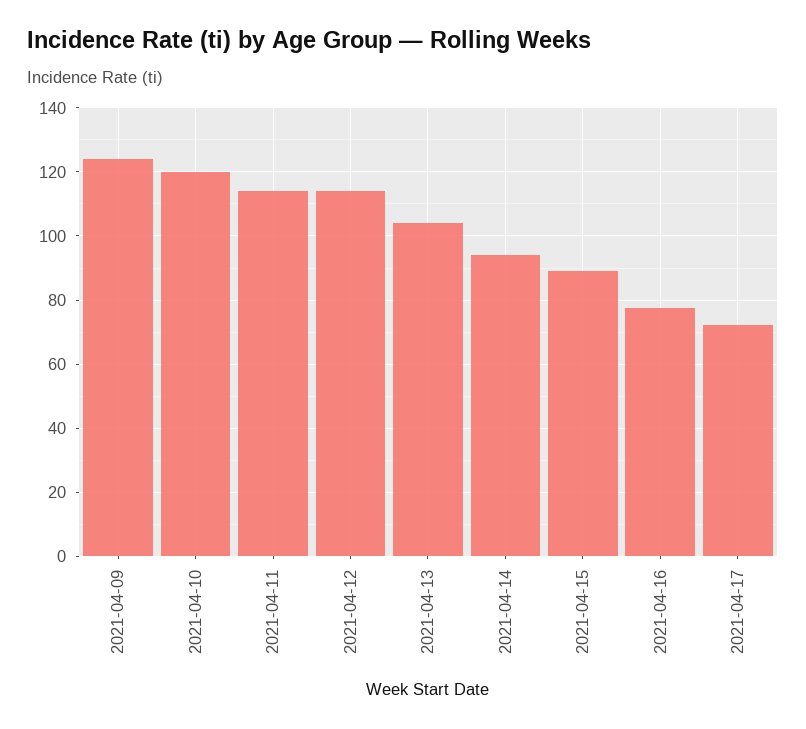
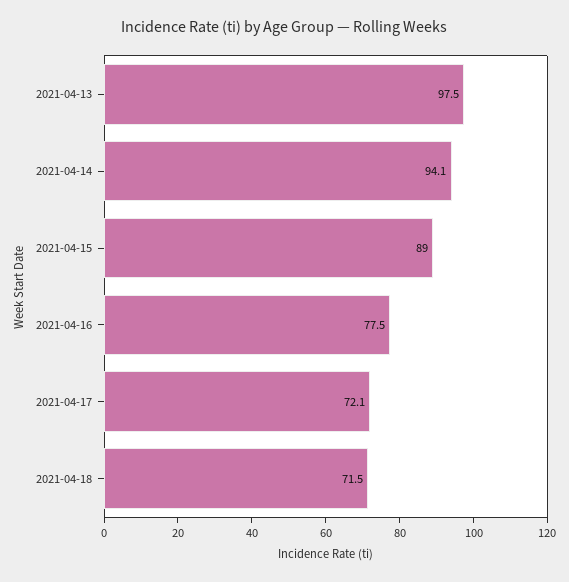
2021-04-09: 124 -> none
2021-04-10: 120 -> none
2021-04-11: 114 -> none
2021-04-12: 114 -> none
2021-04-13: 104 -> 97.5
2021-04-18: none -> 71.5

